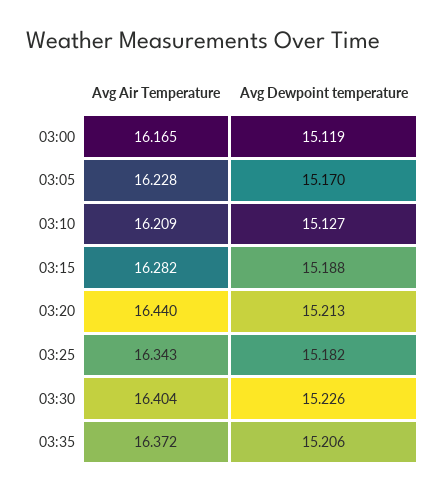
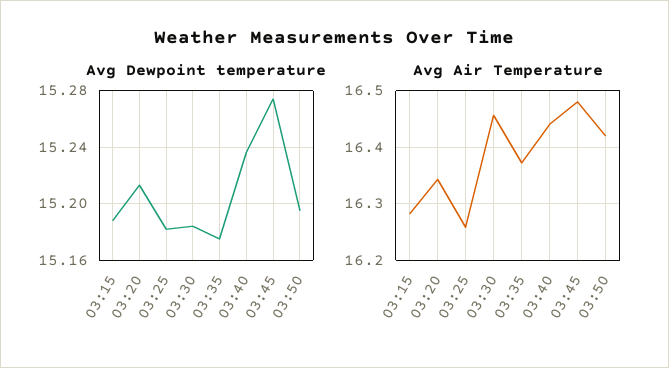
Avg Air Temperature, 03:00: 16.165 -> none
Avg Dewpoint temperature, 03:00: 15.119 -> none
Avg Air Temperature, 03:05: 16.228 -> none
Avg Dewpoint temperature, 03:05: 15.17 -> none
Avg Air Temperature, 03:10: 16.209 -> none
Avg Dewpoint temperature, 03:10: 15.127 -> none
Avg Air Temperature, 03:20: 16.44 -> 16.34
Avg Air Temperature, 03:25: 16.343 -> 16.26
Avg Air Temperature, 03:30: 16.404 -> 16.46
Avg Dewpoint temperature, 03:30: 15.226 -> 15.185
Avg Dewpoint temperature, 03:35: 15.206 -> 15.175
Avg Dewpoint temperature, 03:40: none -> 15.235
Avg Dewpoint temperature, 03:45: none -> 15.275
Avg Dewpoint temperature, 03:50: none -> 15.195
Avg Air Temperature, 03:40: none -> 16.44
Avg Air Temperature, 03:45: none -> 16.48
Avg Air Temperature, 03:50: none -> 16.42

